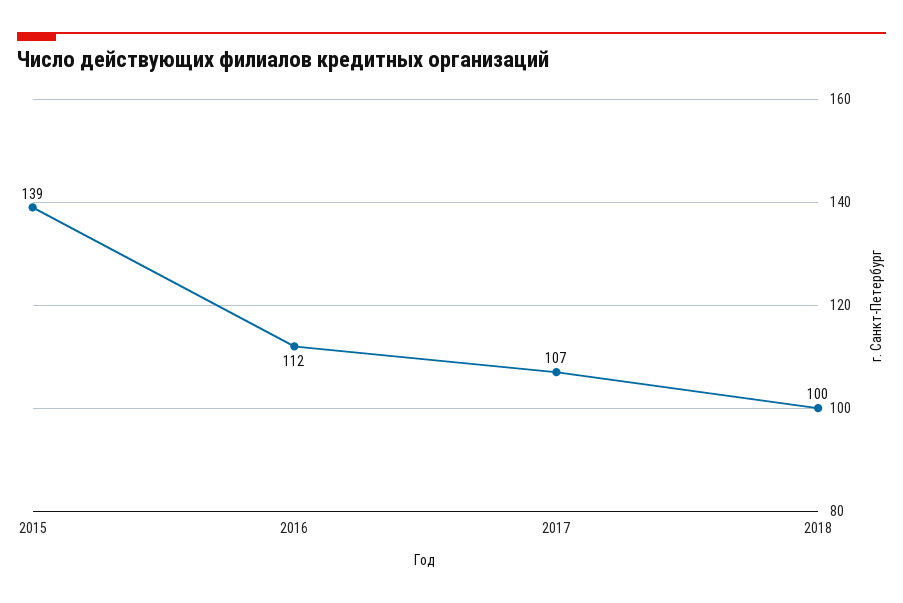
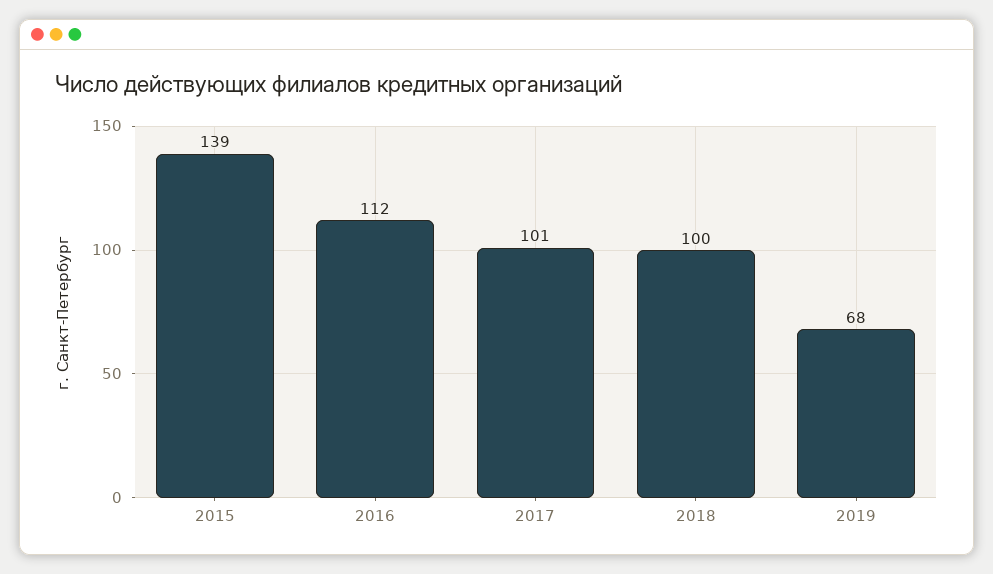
2017: 107 -> 101
2019: none -> 68

